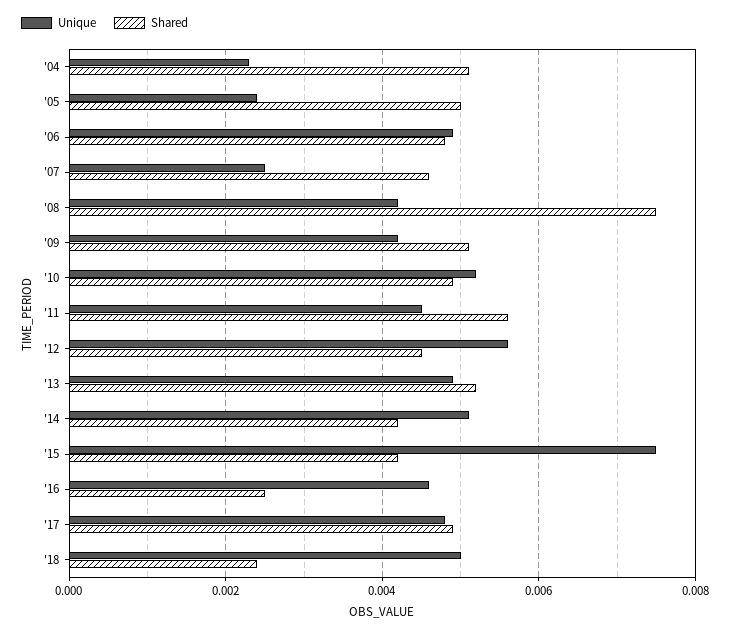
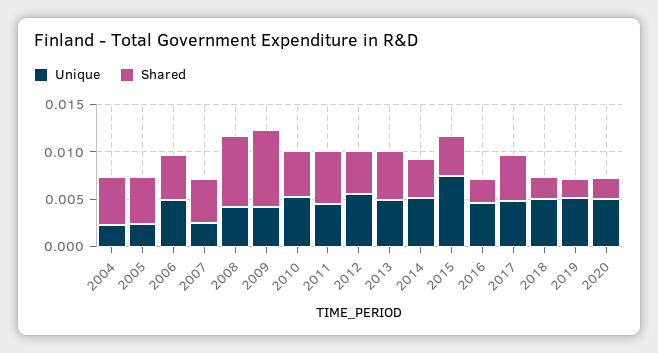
Shared, '09: 0.005 -> 0.008
Unique, 2019: none -> 0.005
Shared, 2019: none -> 0.002
Unique, 2020: none -> 0.005
Shared, 2020: none -> 0.002

